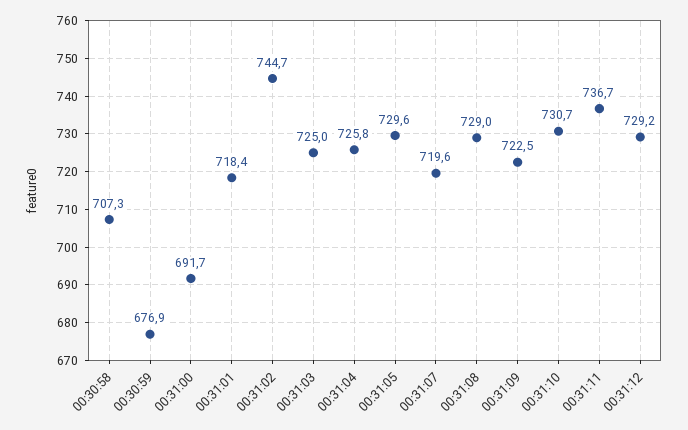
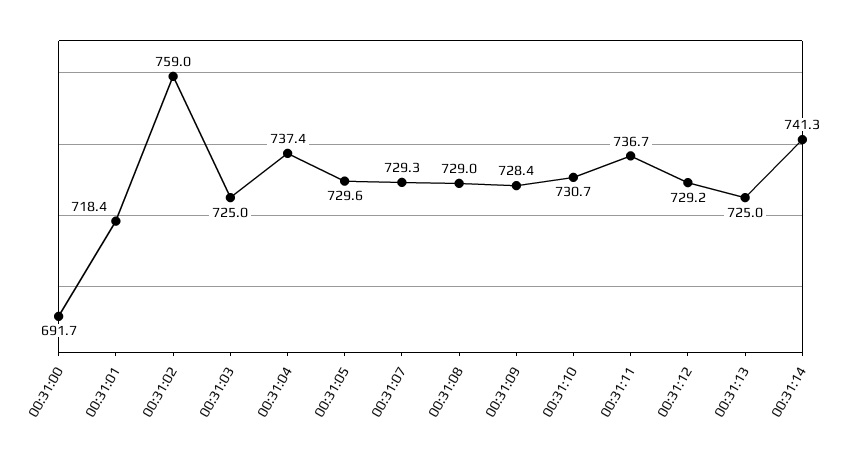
00:30:58: 707.3 -> none
00:30:59: 676.9 -> none
00:31:02: 744.7 -> 759
00:31:04: 725.8 -> 737.4
00:31:07: 719.6 -> 729.3
00:31:09: 722.5 -> 728.4
00:31:13: none -> 725
00:31:14: none -> 741.3

